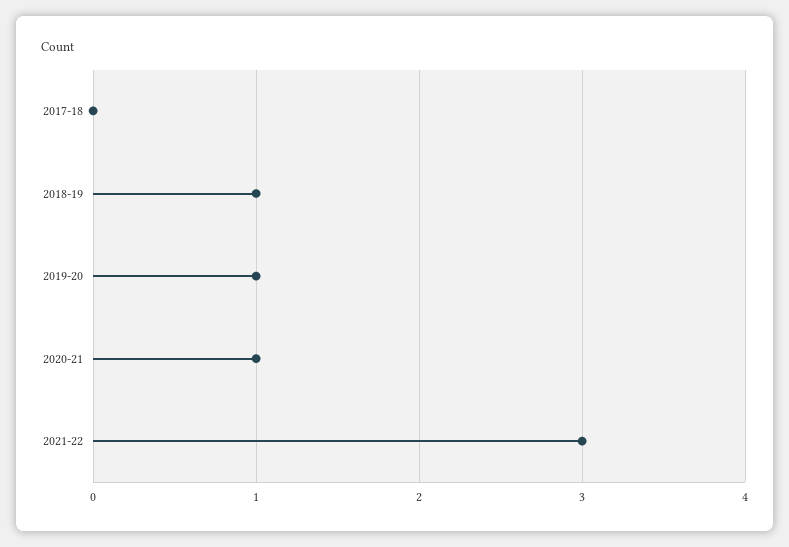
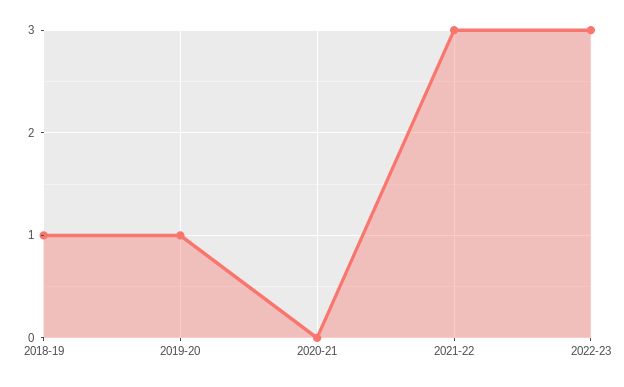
2017-18: 0 -> none
2020-21: 1 -> 0
2022-23: none -> 3

